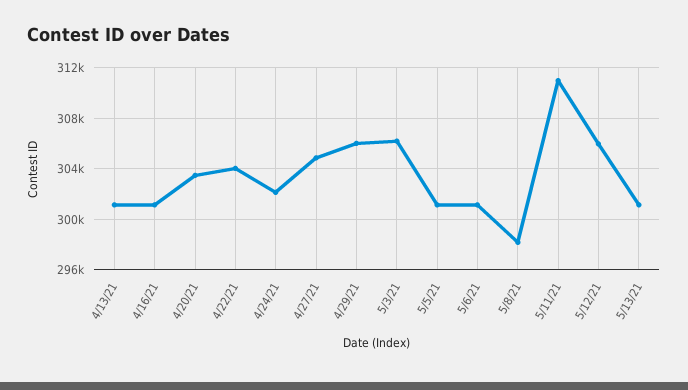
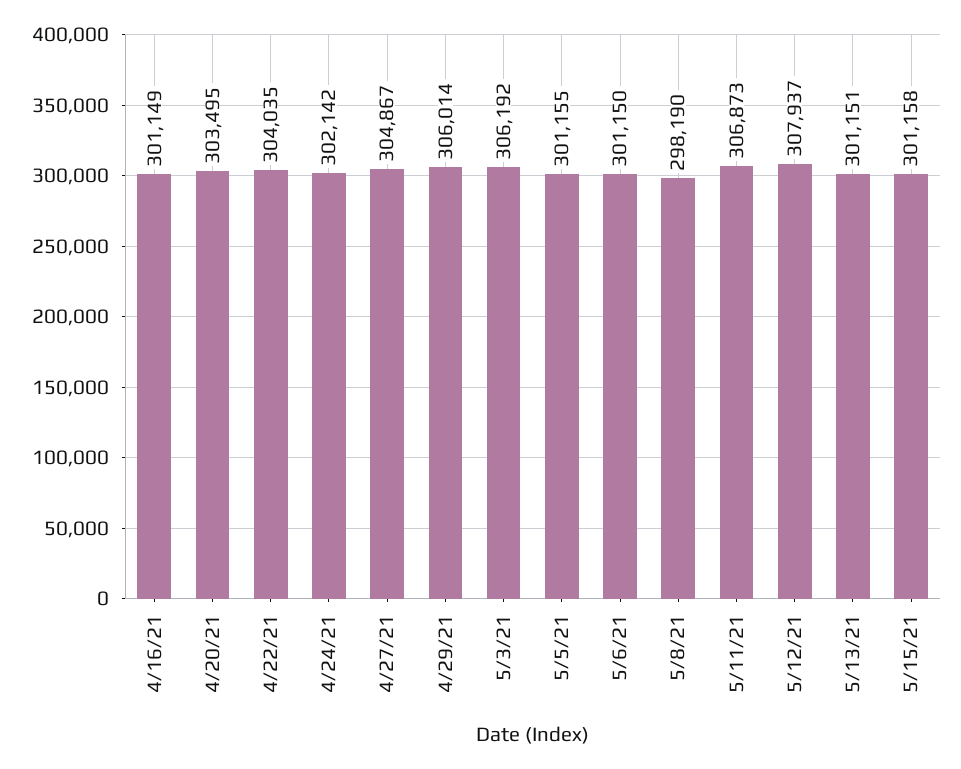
4/13/21: 301000 -> none
5/11/21: 311000 -> 306873
5/12/21: 306000 -> 307937
5/15/21: none -> 301158

